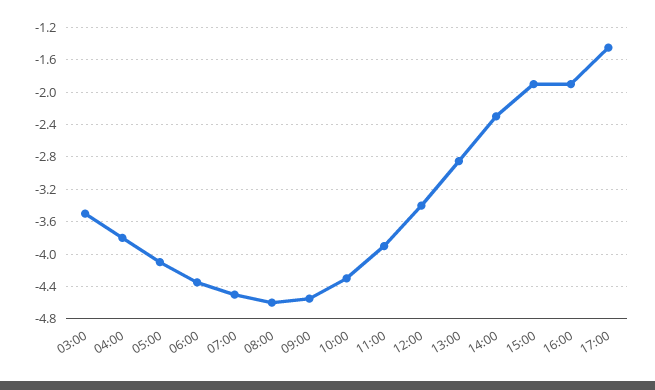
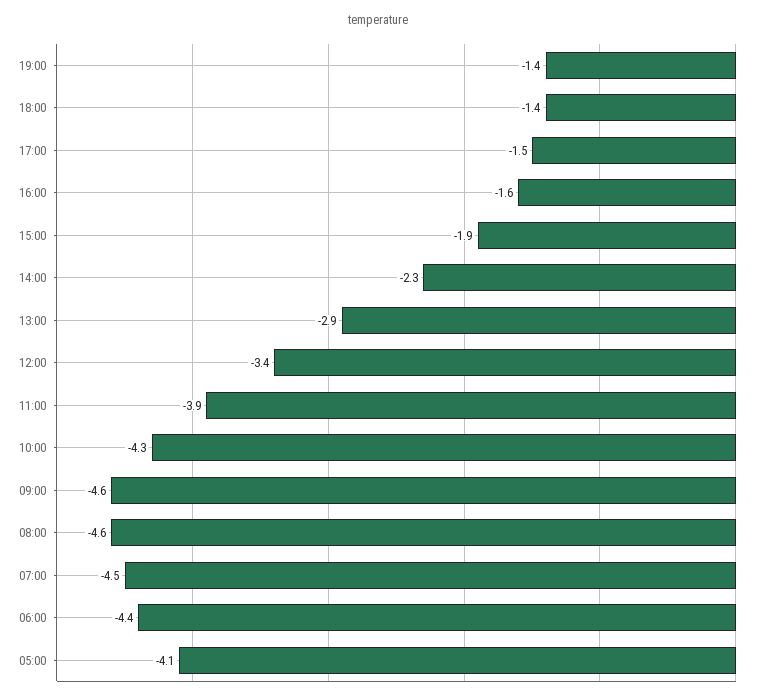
03:00: -3.5 -> none
04:00: -3.8 -> none
16:00: -1.9 -> -1.6
19:00: none -> -1.4
18:00: none -> -1.4

